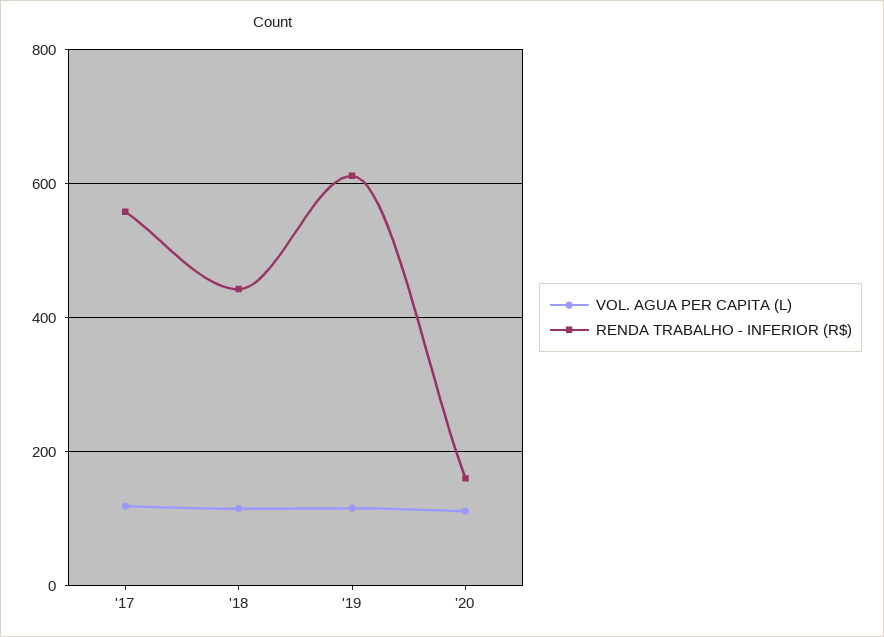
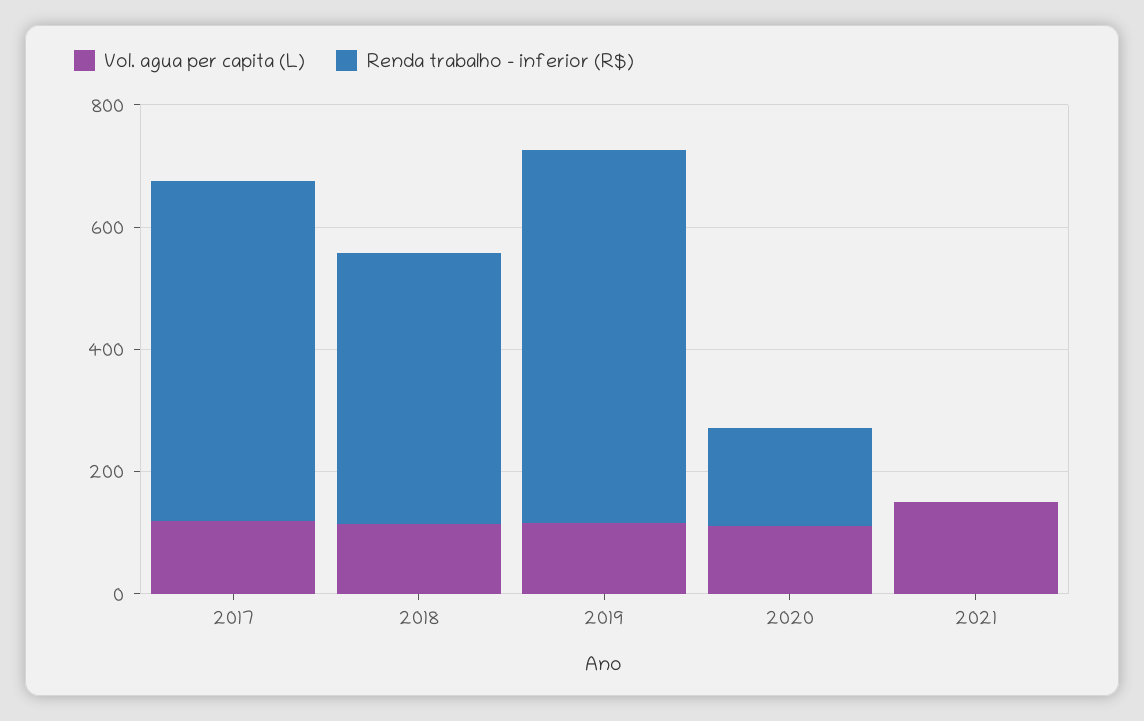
VOL. AGUA PER CAPITA (L), 2021: none -> 150
RENDA TRABALHO - INFERIOR (R$), 2021: none -> 0

